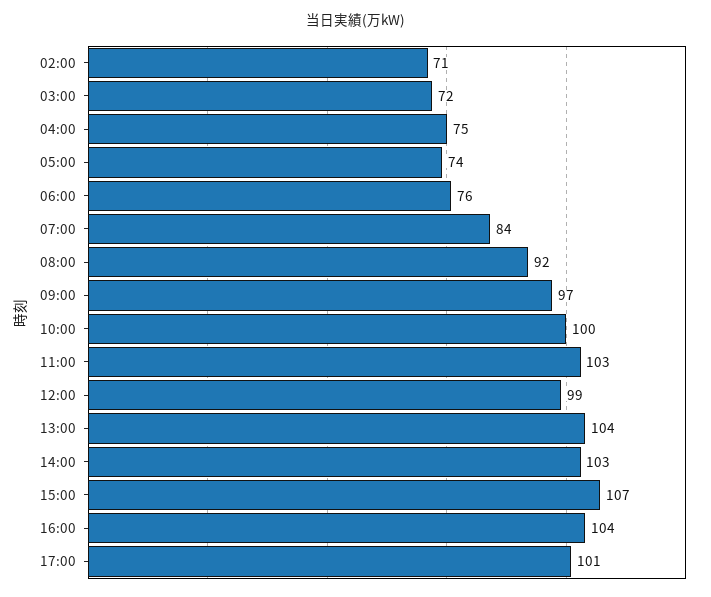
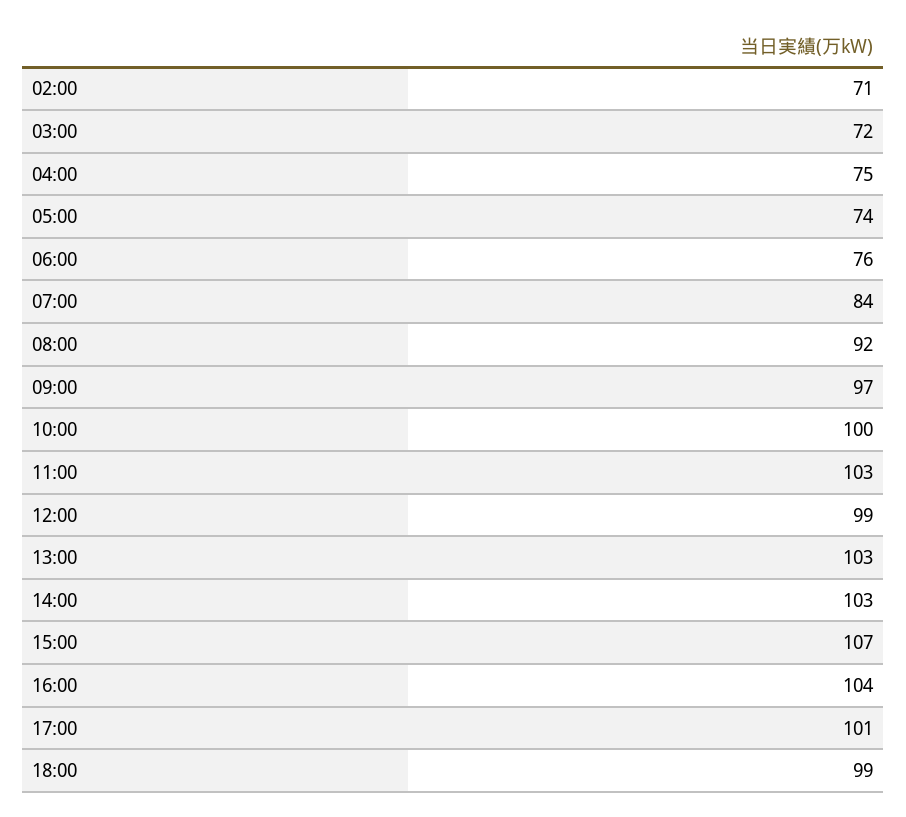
13:00: 104 -> 103
18:00: none -> 99

